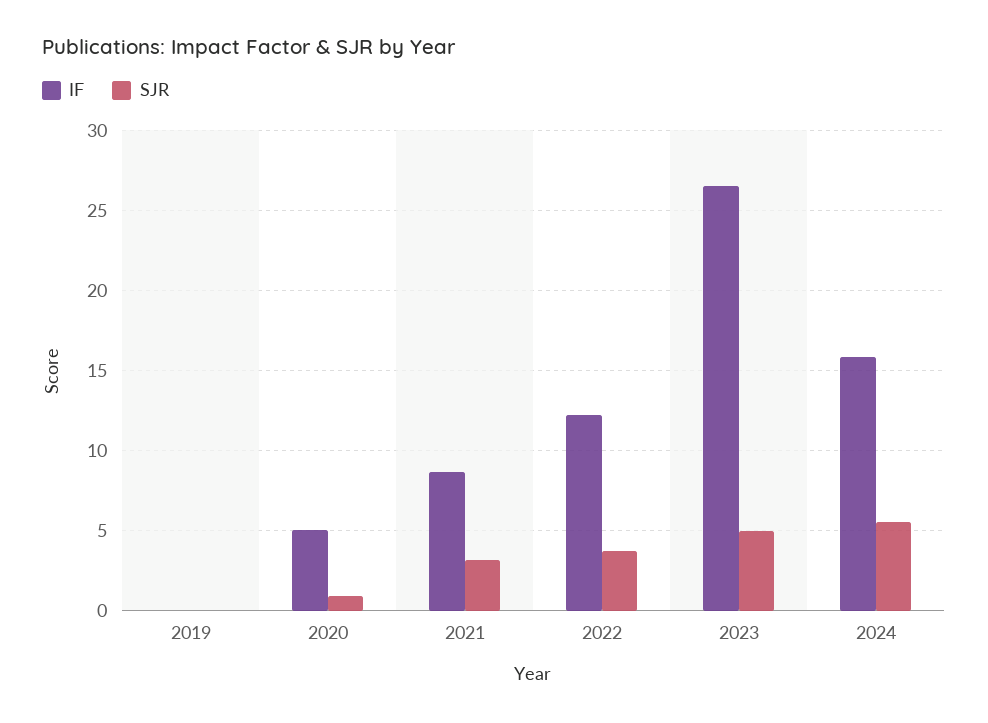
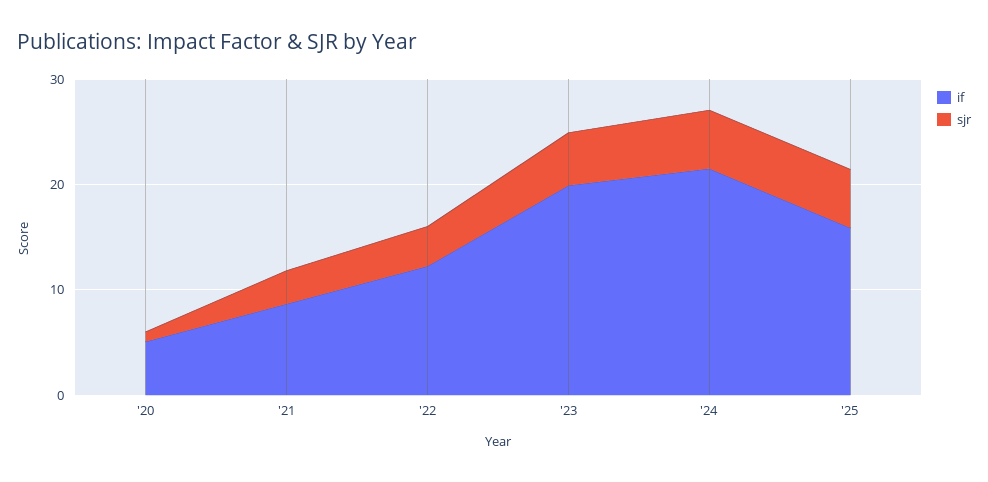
IF, 2019: 0 -> none
SJR, 2019: 0 -> none
IF, 2023: 26.5 -> 20
IF, 2024: 16 -> 22
IF, '25: none -> 16
SJR, '25: none -> 6

